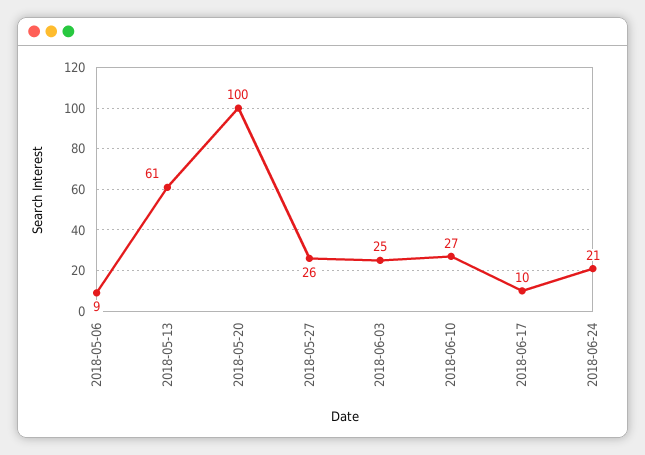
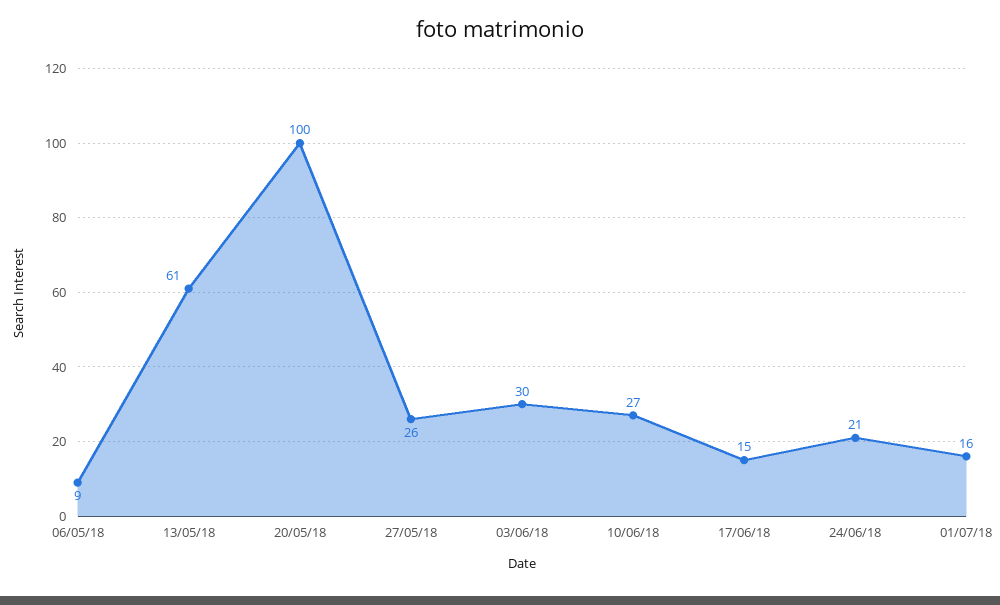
2018-06-03: 25 -> 30
2018-06-17: 10 -> 15
01/07/18: none -> 16

